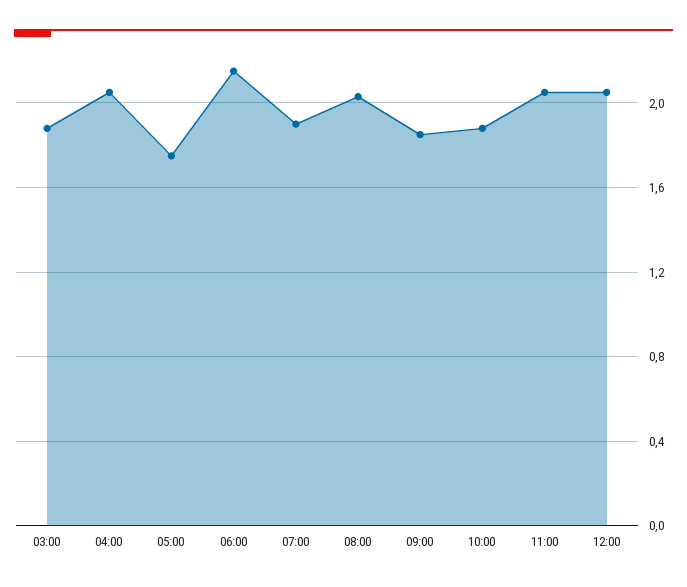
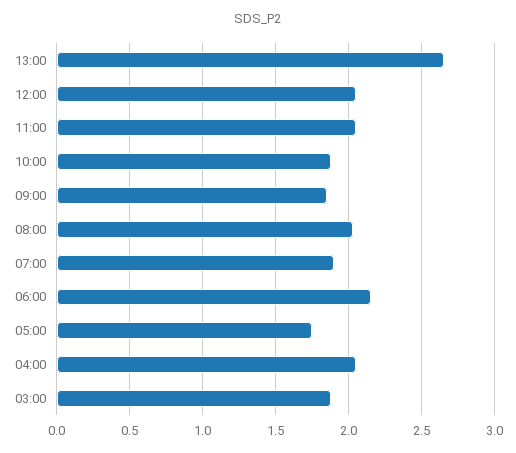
13:00: none -> 2.65

